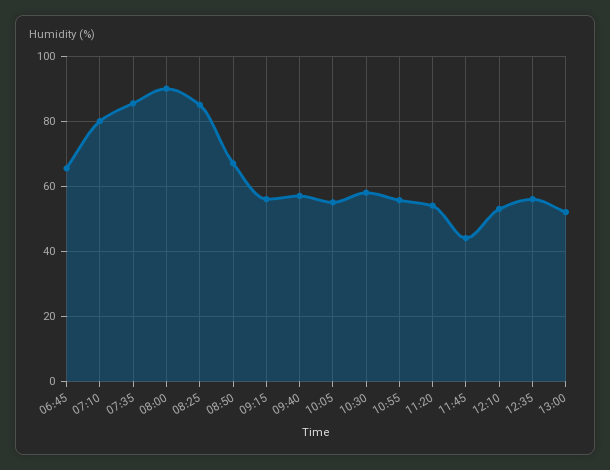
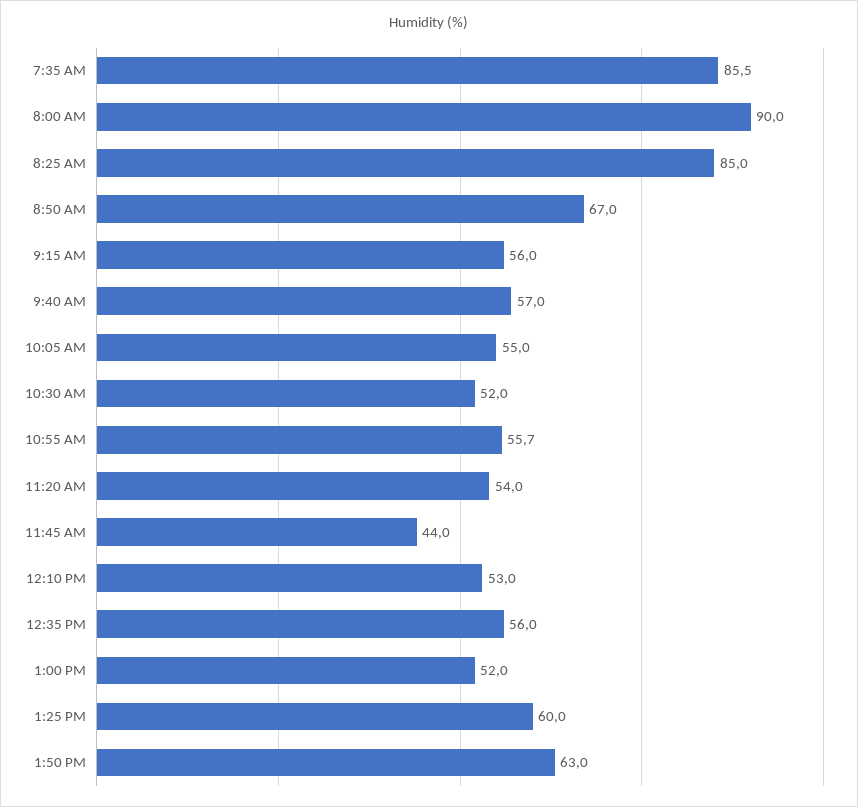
06:45: 66 -> none
07:10: 80 -> none
10:30: 58 -> 52
1:25 PM: none -> 60
1:50 PM: none -> 63

